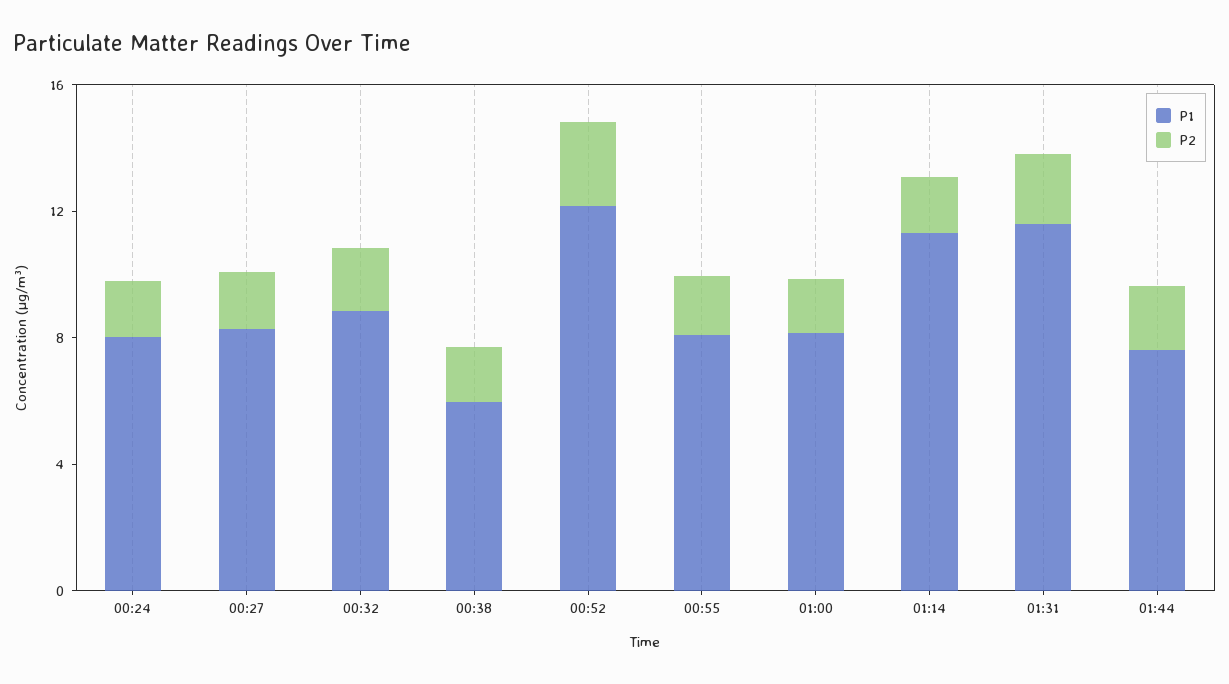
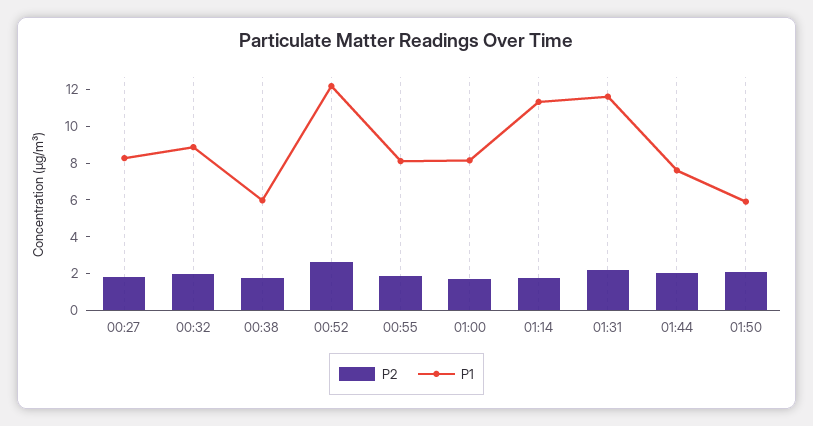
P1, 00:24: 8 -> none
P2, 00:24: 2 -> none
P2, 01:50: none -> 2
P1, 01:50: none -> 6

